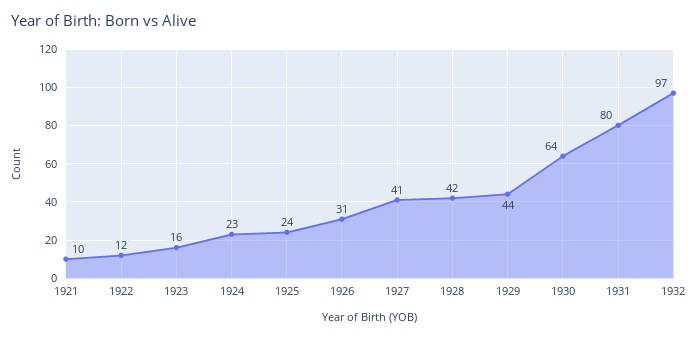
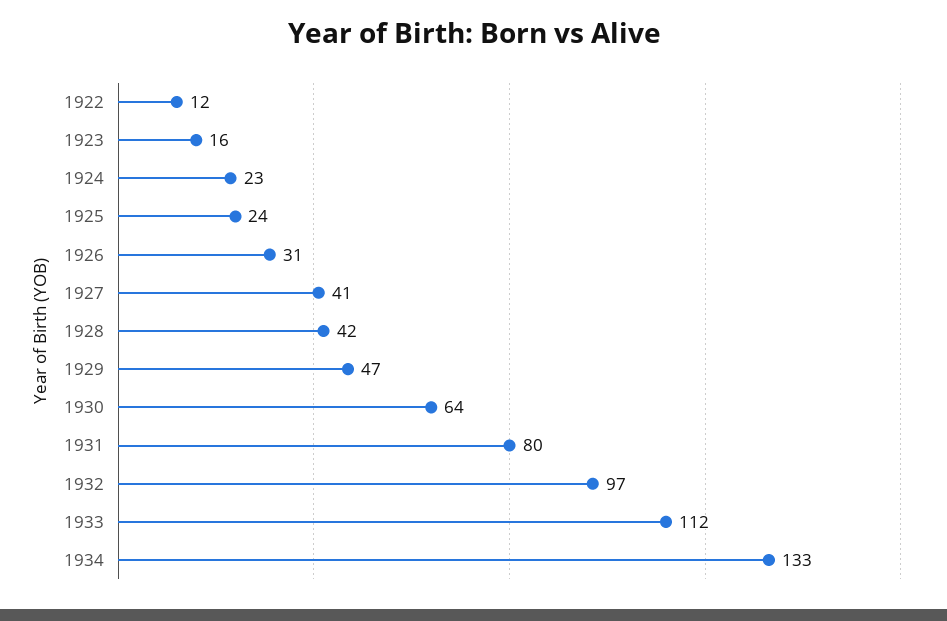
1921: 10 -> none
1929: 44 -> 47
1933: none -> 112
1934: none -> 133

